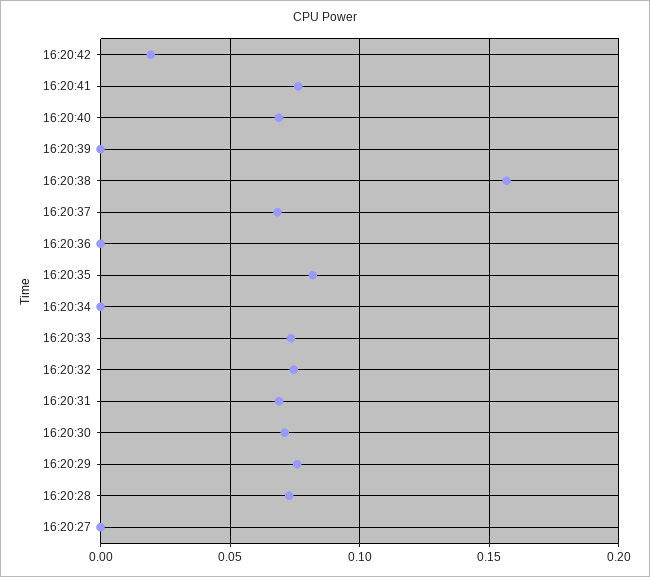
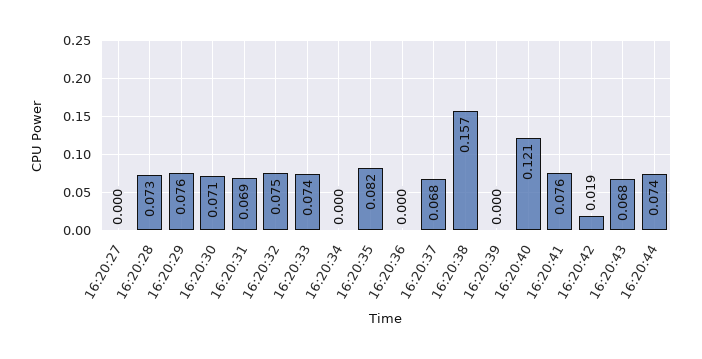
16:20:40: 0.07 -> 0.121
16:20:43: none -> 0.068
16:20:44: none -> 0.074

